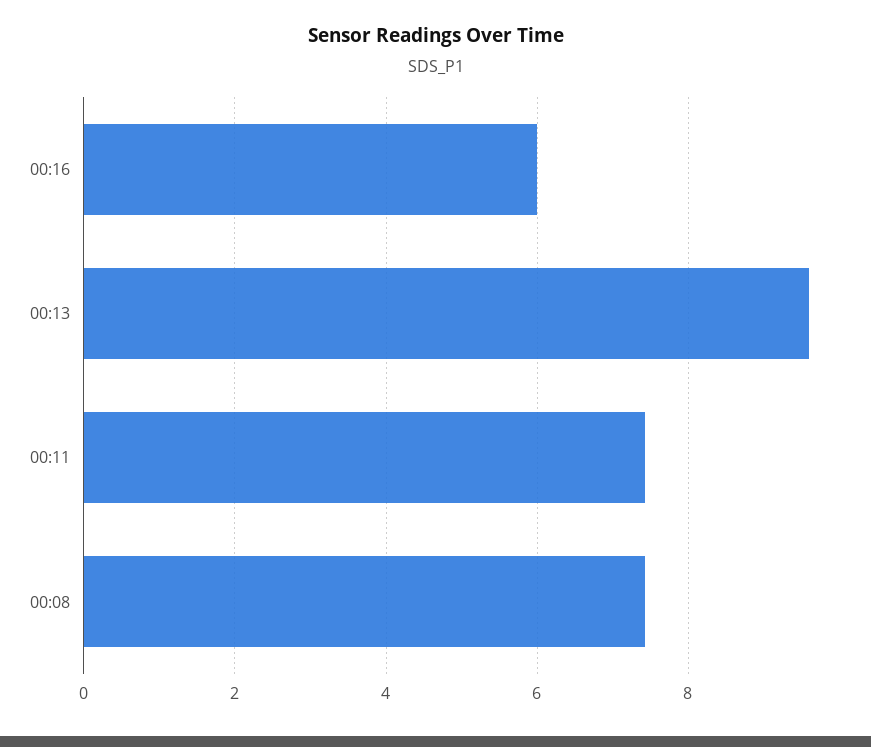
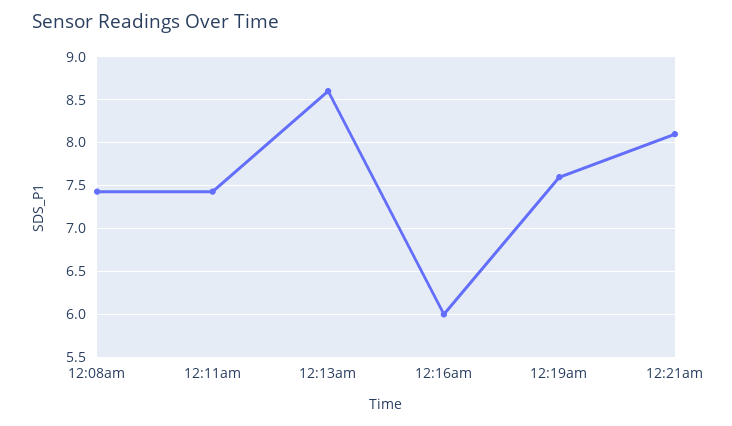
00:13: 9.6 -> 8.6
12:19am: none -> 7.6
12:21am: none -> 8.1

